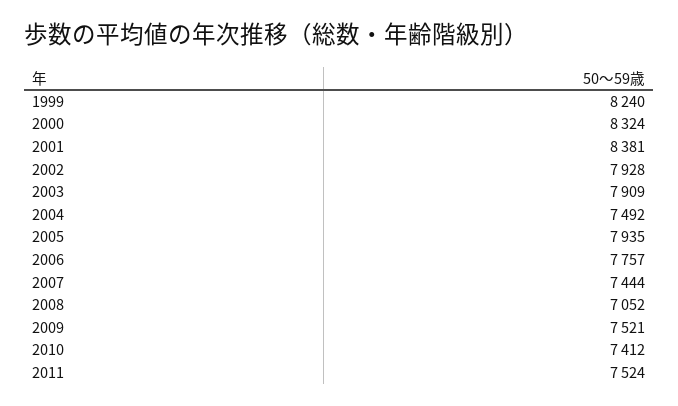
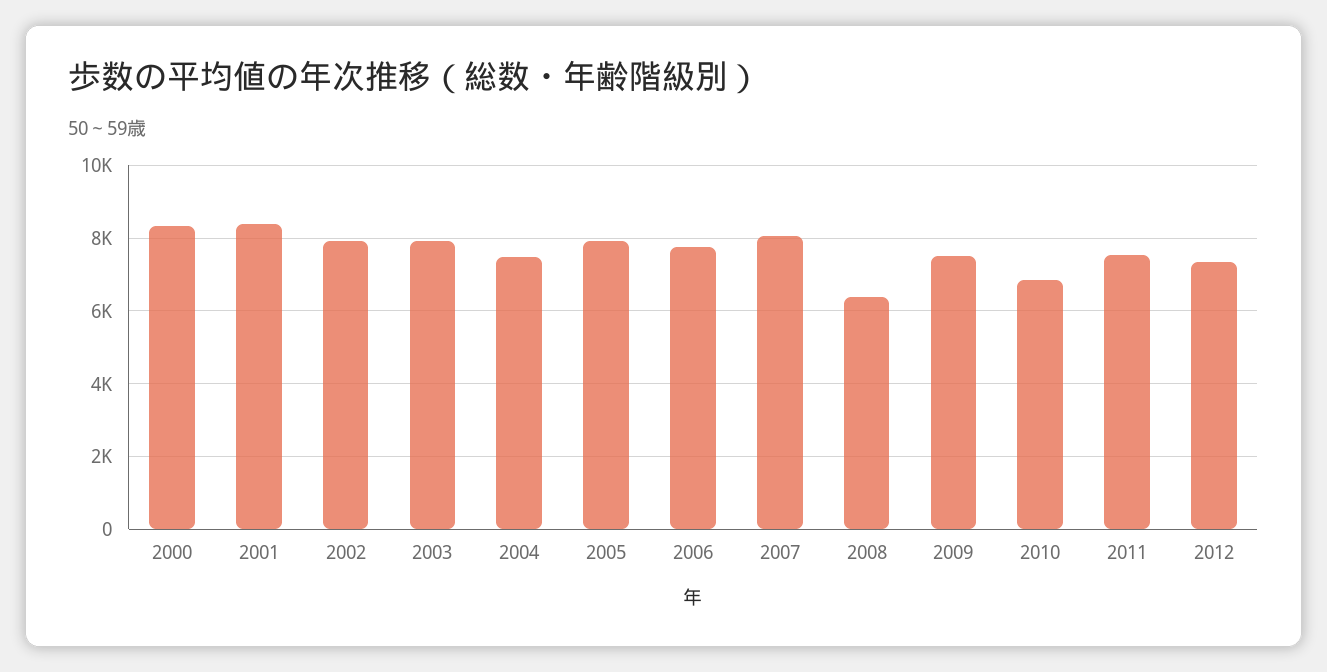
1999: 8240 -> none
2007: 7444 -> 8000
2008: 7052 -> 6400
2010: 7412 -> 6800
2012: none -> 7400

